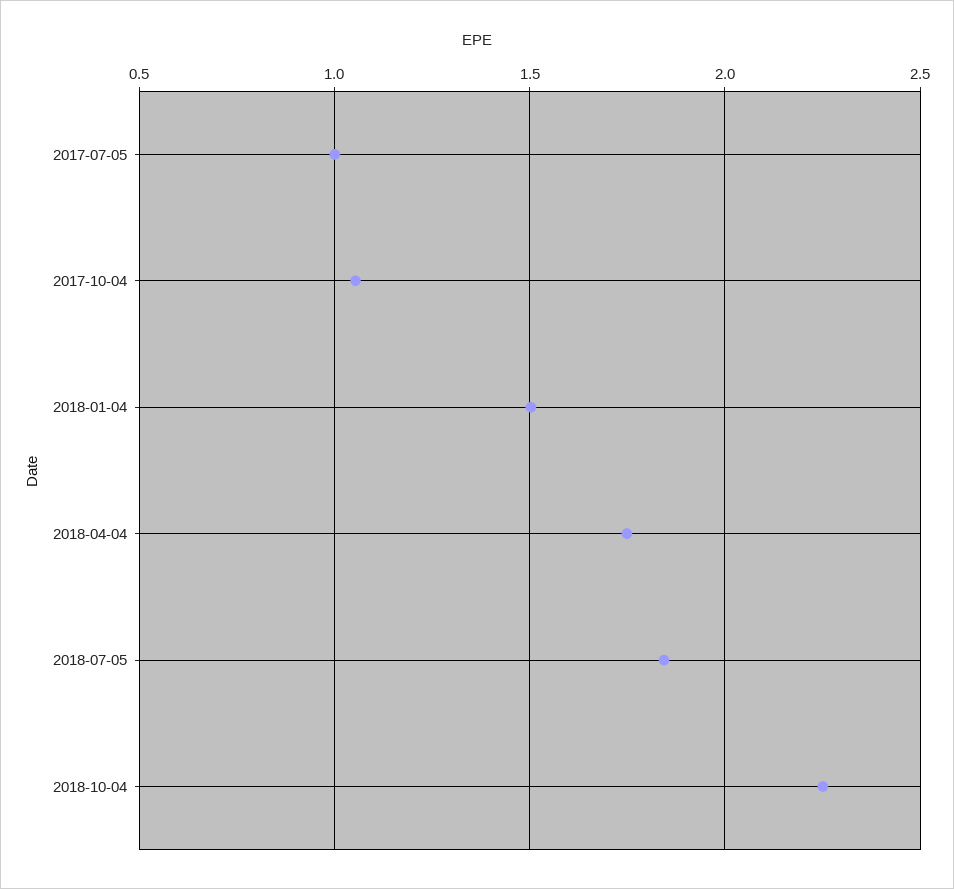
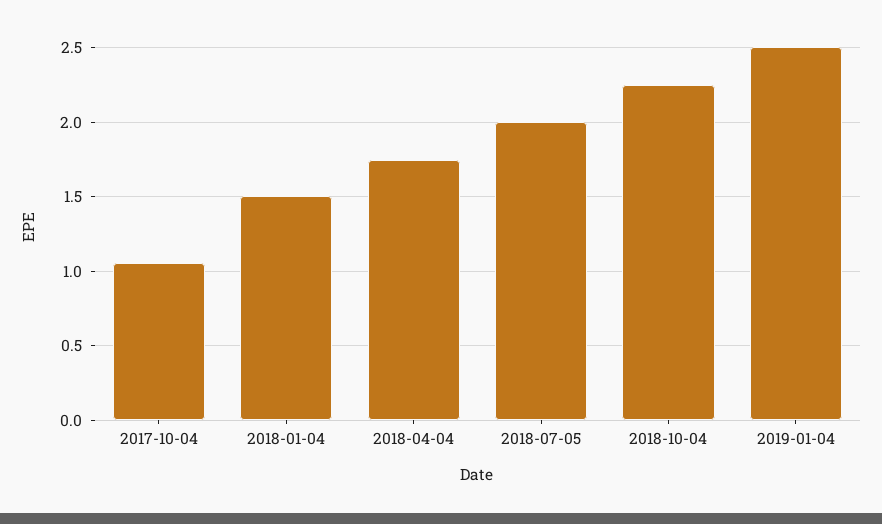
2017-07-05: 1 -> none
2018-07-05: 1.85 -> 2
2019-01-04: none -> 2.5

